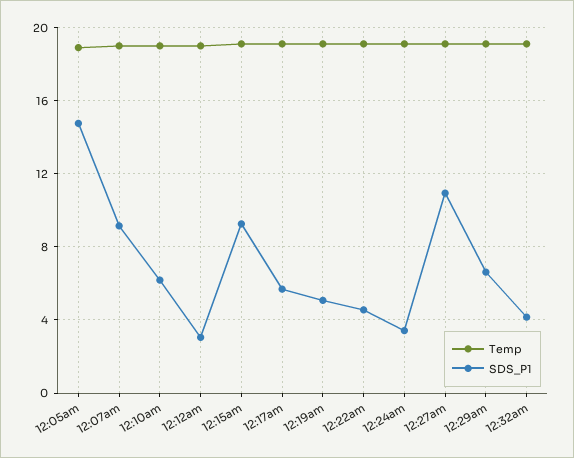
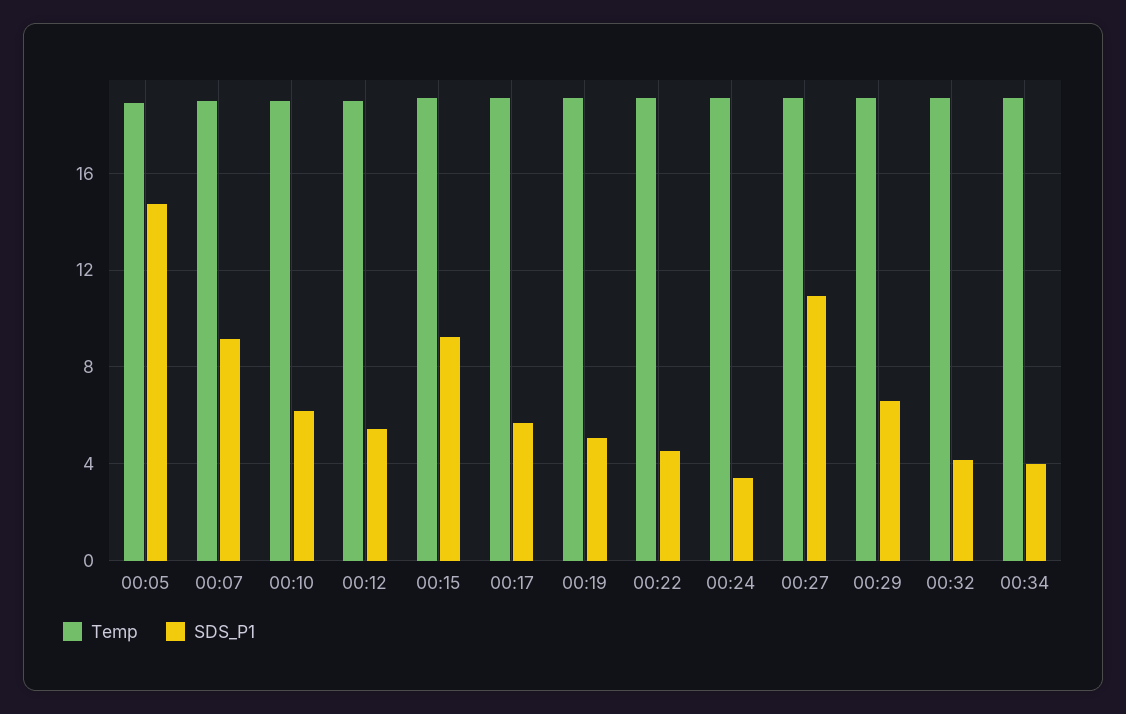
SDS_P1, 12:12am: 3 -> 5.5
Temp, 00:34: none -> 19
SDS_P1, 00:34: none -> 4

